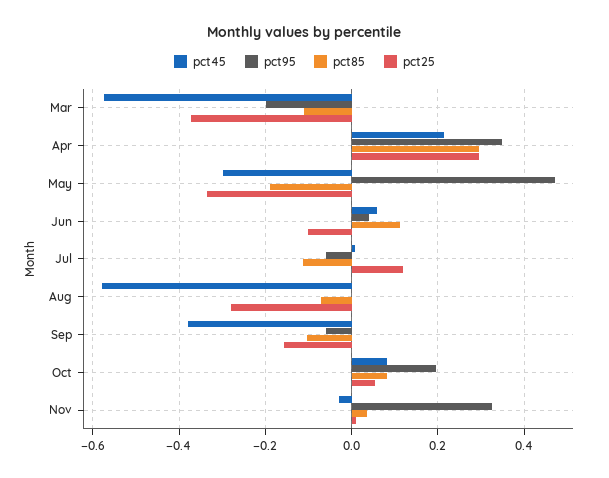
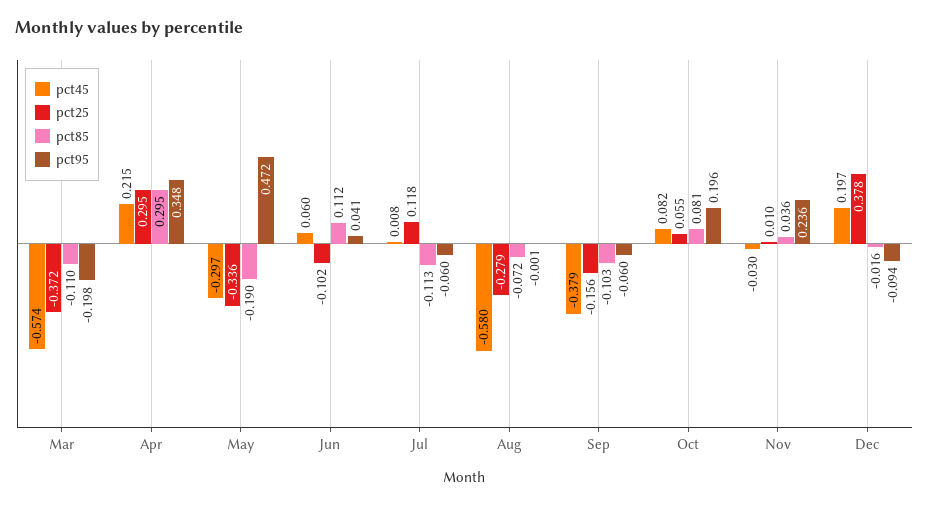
pct95, Nov: 0.32 -> 0.236
pct45, Dec: none -> 0.197
pct25, Dec: none -> 0.378
pct85, Dec: none -> -0.016
pct95, Dec: none -> -0.094

